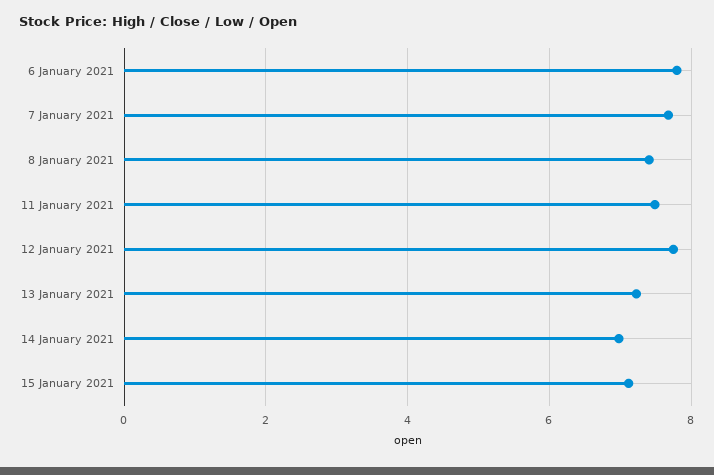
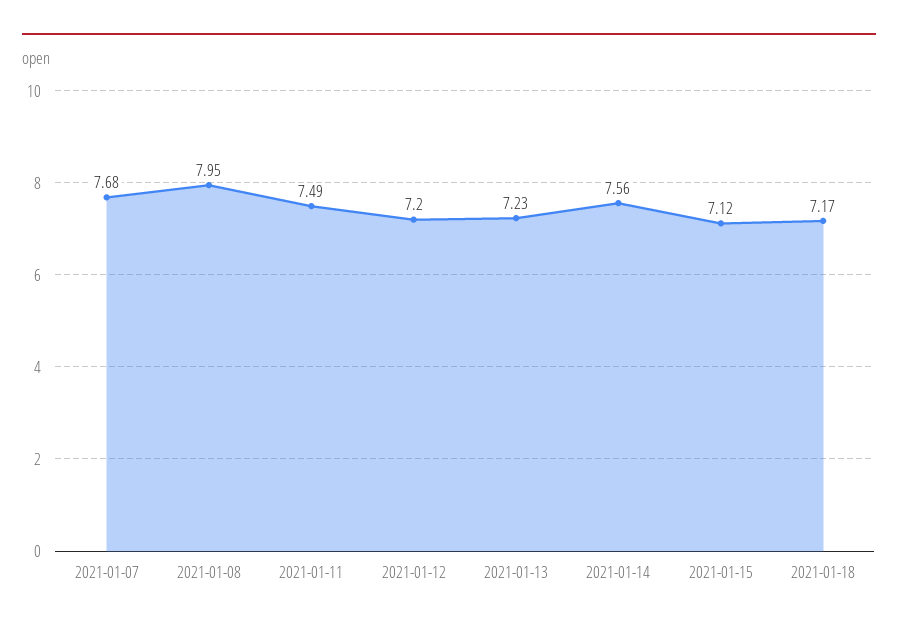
6 January 2021: 7.8 -> none
8 January 2021: 7.4 -> 7.95
12 January 2021: 7.8 -> 7.2
14 January 2021: 7 -> 7.56
2021-01-18: none -> 7.17

